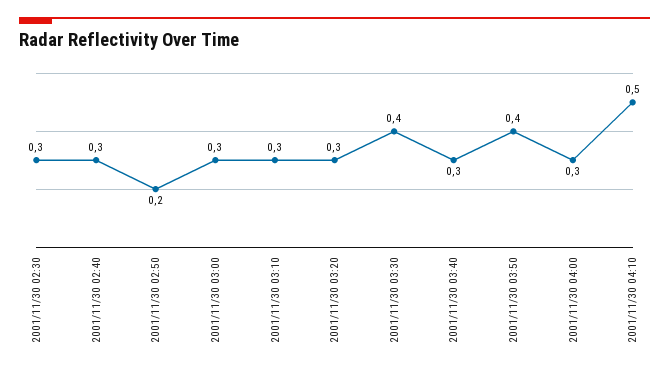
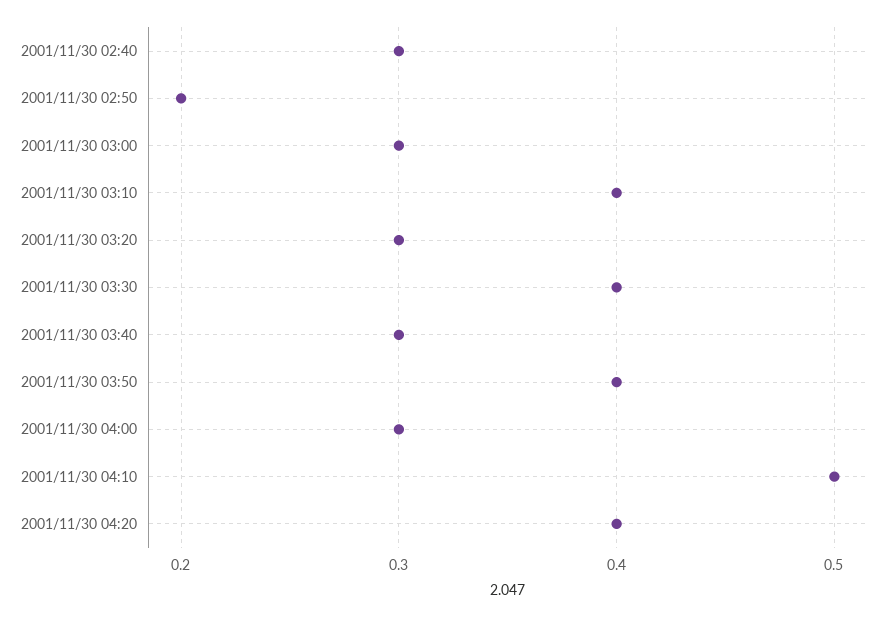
2001/11/30 02:30: 0.3 -> none
2001/11/30 03:10: 0.3 -> 0.4
2001/11/30 04:20: none -> 0.4

